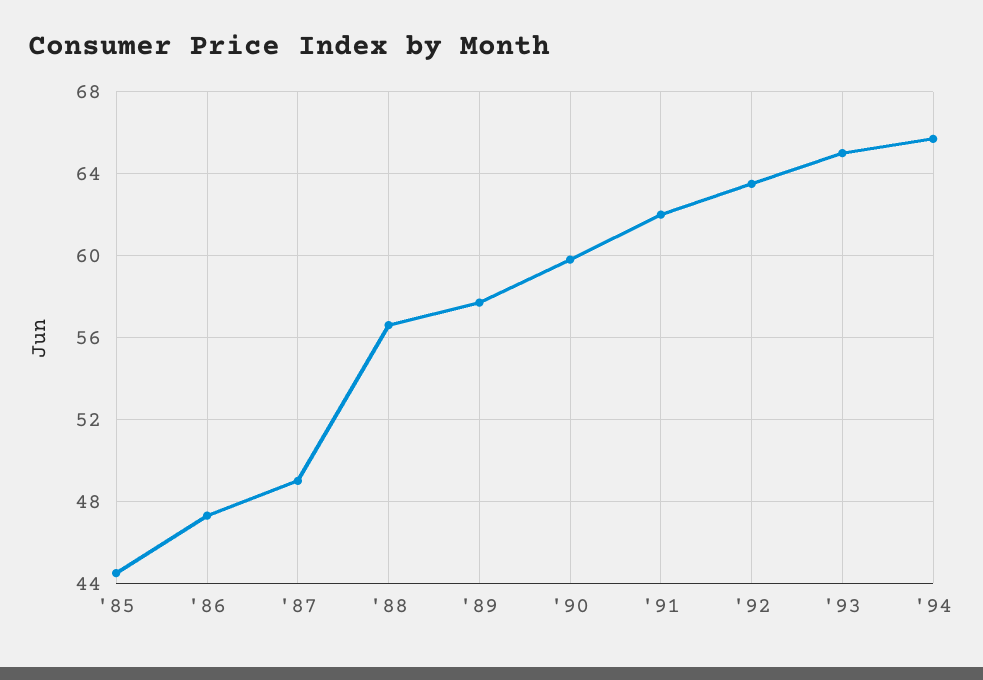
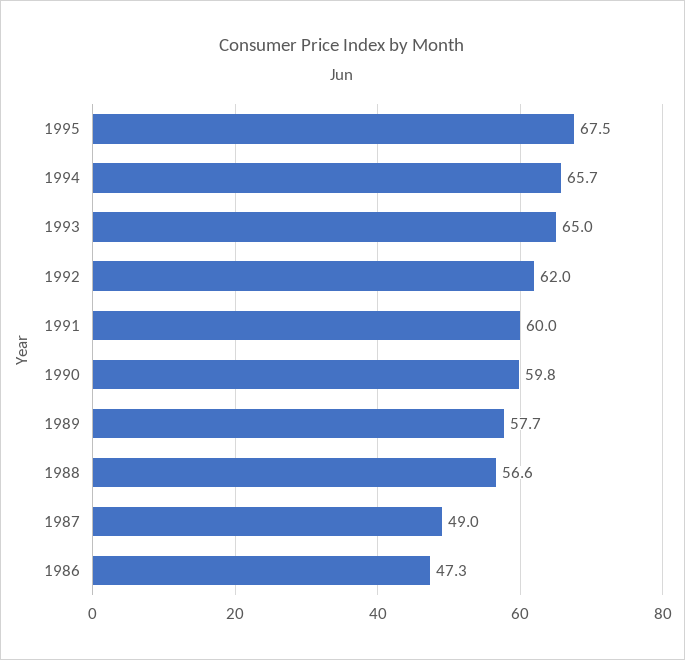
'85: 44.5 -> none
'91: 62 -> 60
'92: 63.5 -> 62
1995: none -> 67.5

